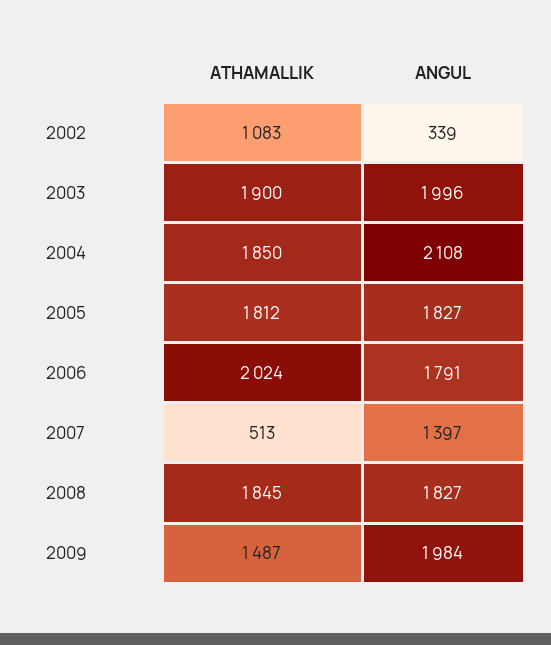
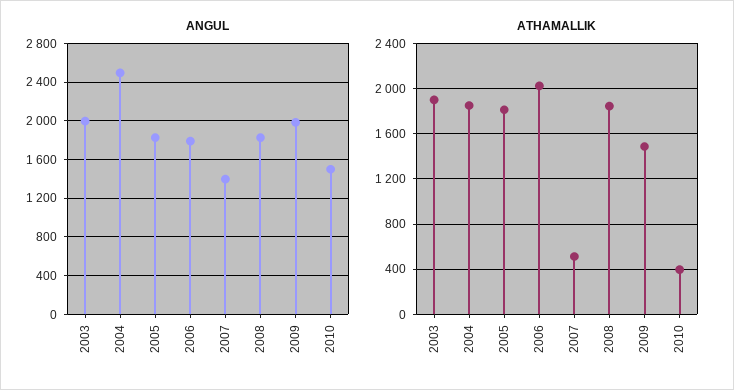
ATHAMALLIK, 2002: 1083 -> none
ANGUL, 2002: 339 -> none
ANGUL, 2004: 2108 -> 2500
ANGUL, 2010: none -> 1500
ATHAMALLIK, 2010: none -> 400

